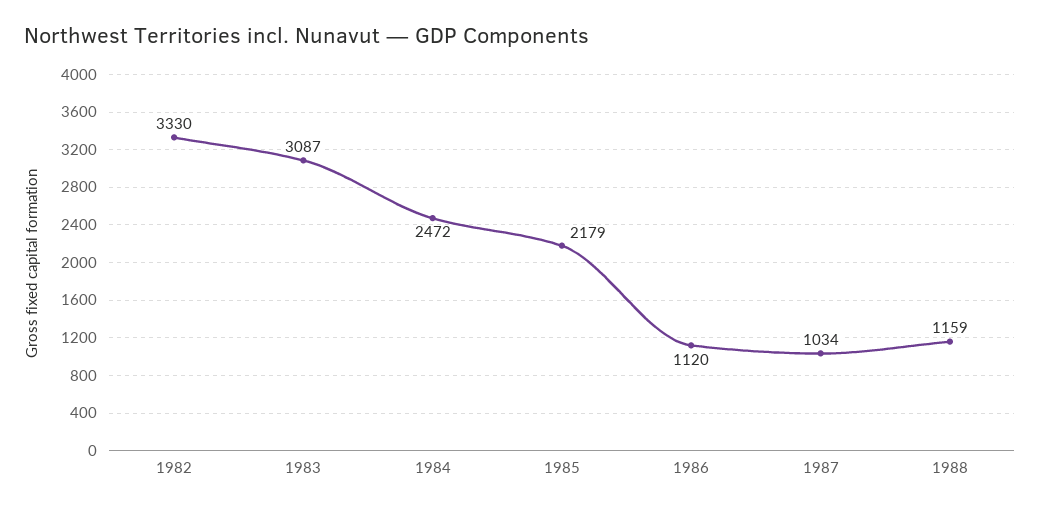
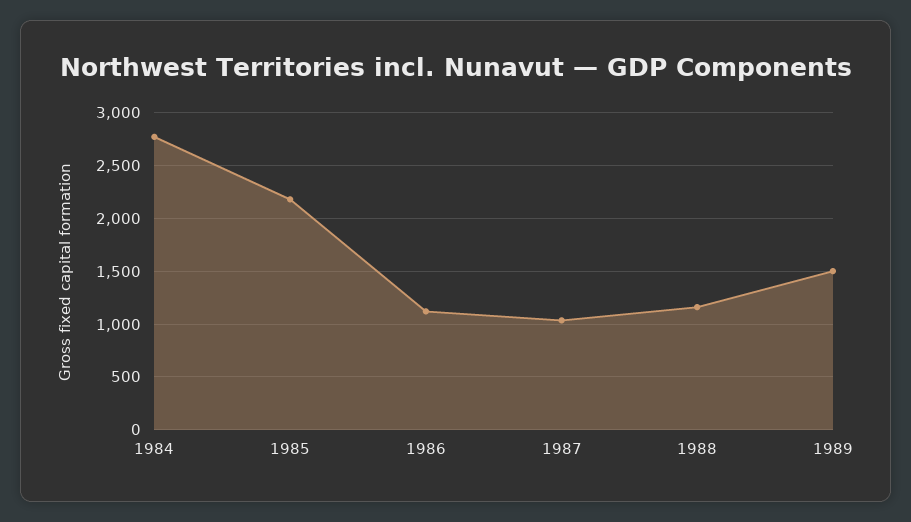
1982: 3330 -> none
1983: 3087 -> none
1984: 2472 -> 2800
1989: none -> 1500

